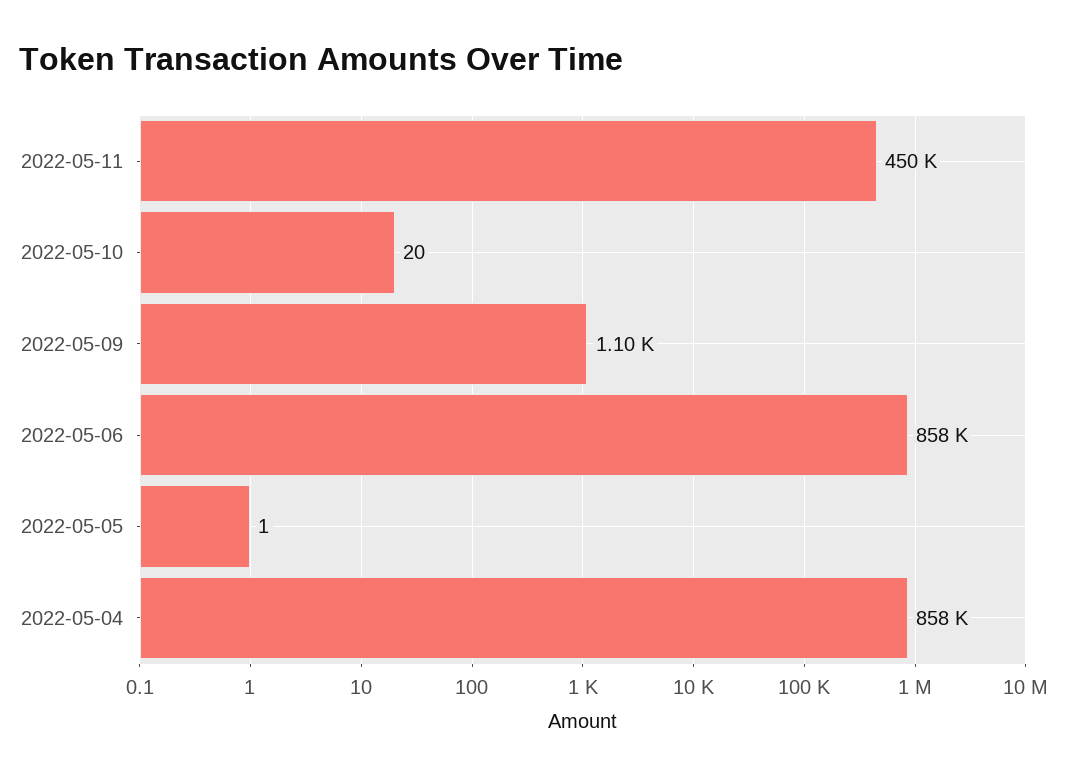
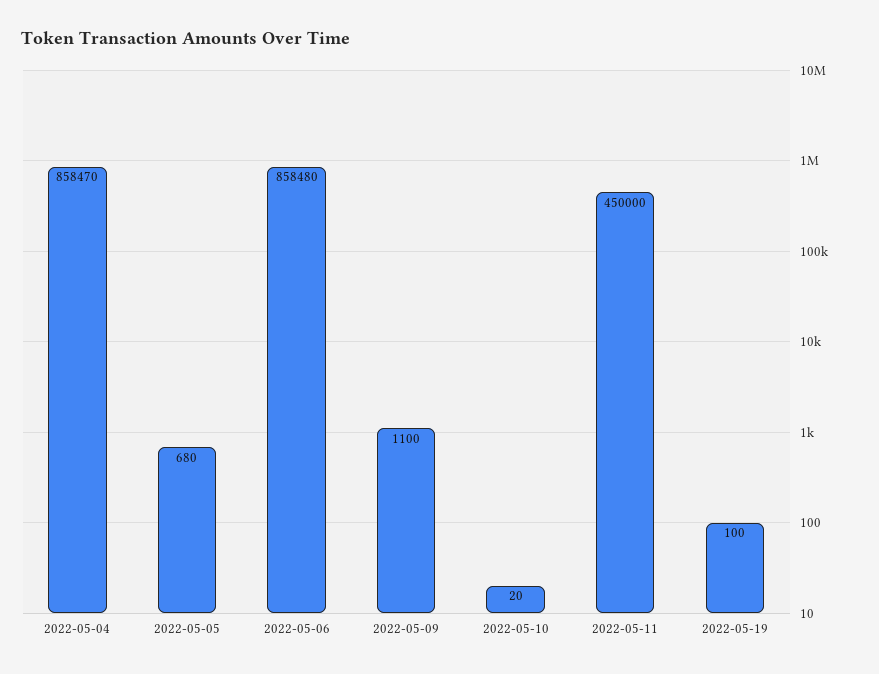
2022-05-05: 1 -> 680
2022-05-19: none -> 100

